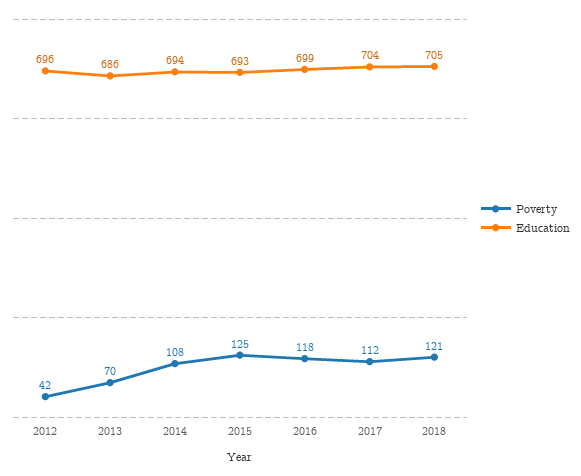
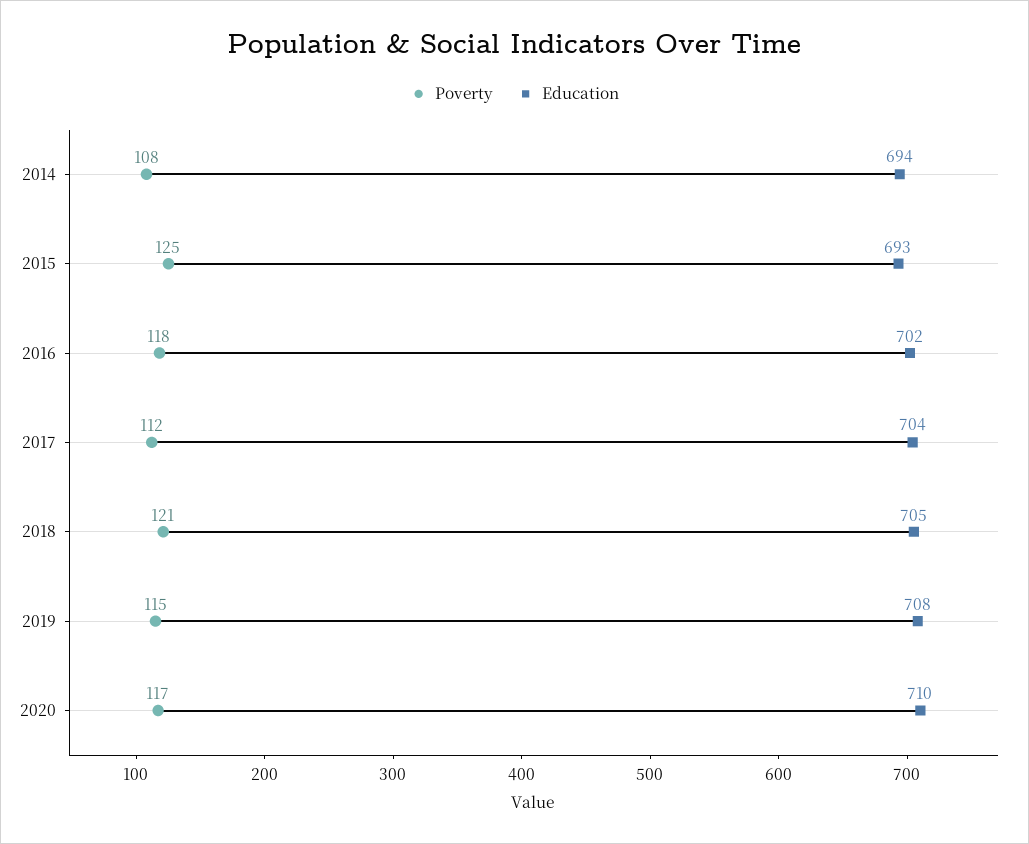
Poverty, 2012: 42 -> none
Education, 2012: 696 -> none
Poverty, 2013: 70 -> none
Education, 2013: 686 -> none
Education, 2016: 699 -> 702
Poverty, 2019: none -> 115
Education, 2019: none -> 708
Poverty, 2020: none -> 117
Education, 2020: none -> 710

